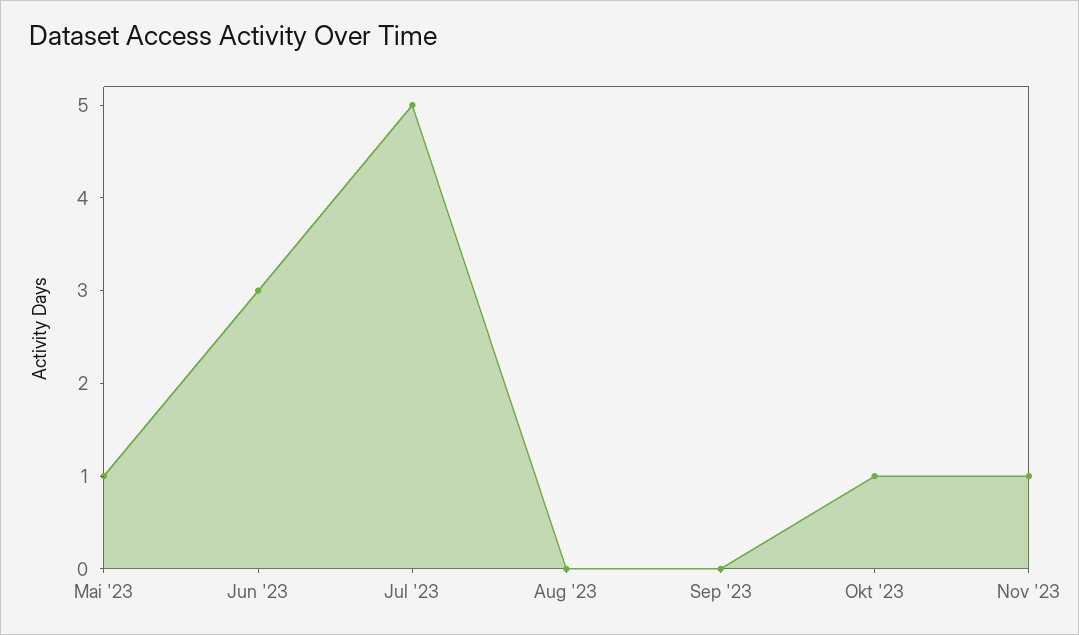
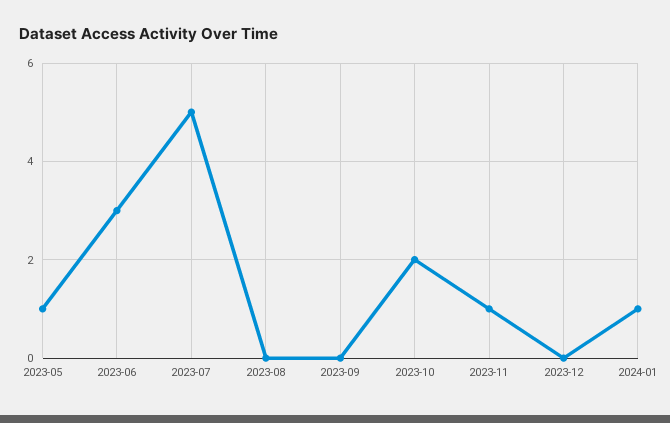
Okt '23: 1 -> 2
2023-12: none -> 0
2024-01: none -> 1

